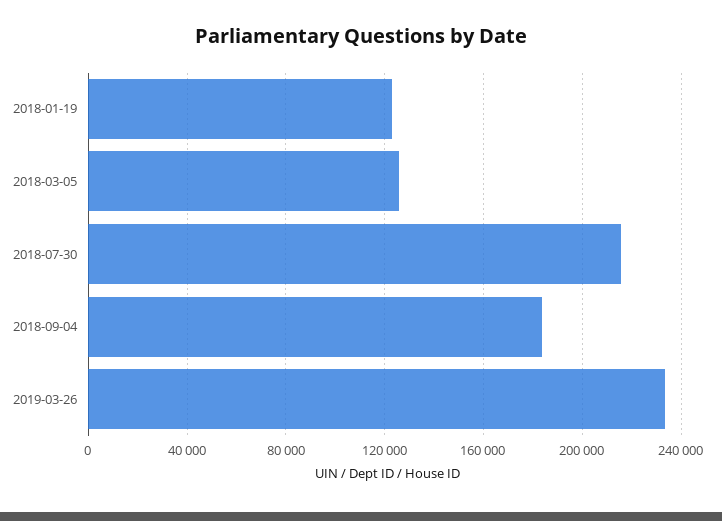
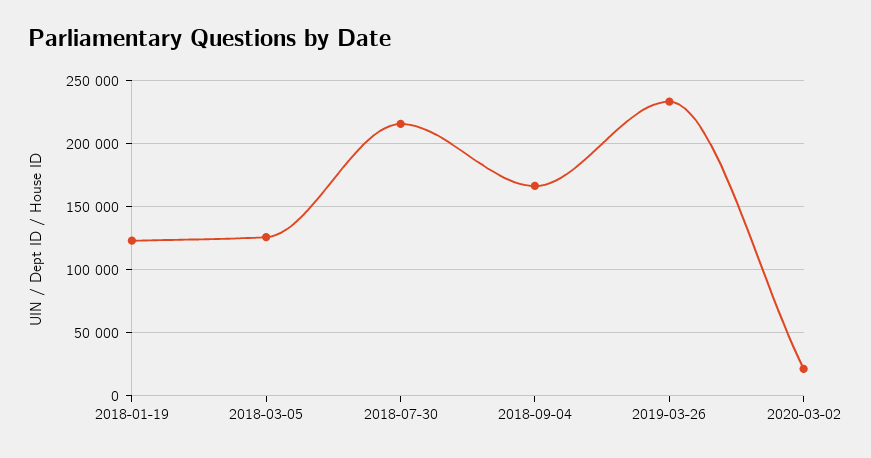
2018-09-04: 185000 -> 165000
2020-03-02: none -> 20000

